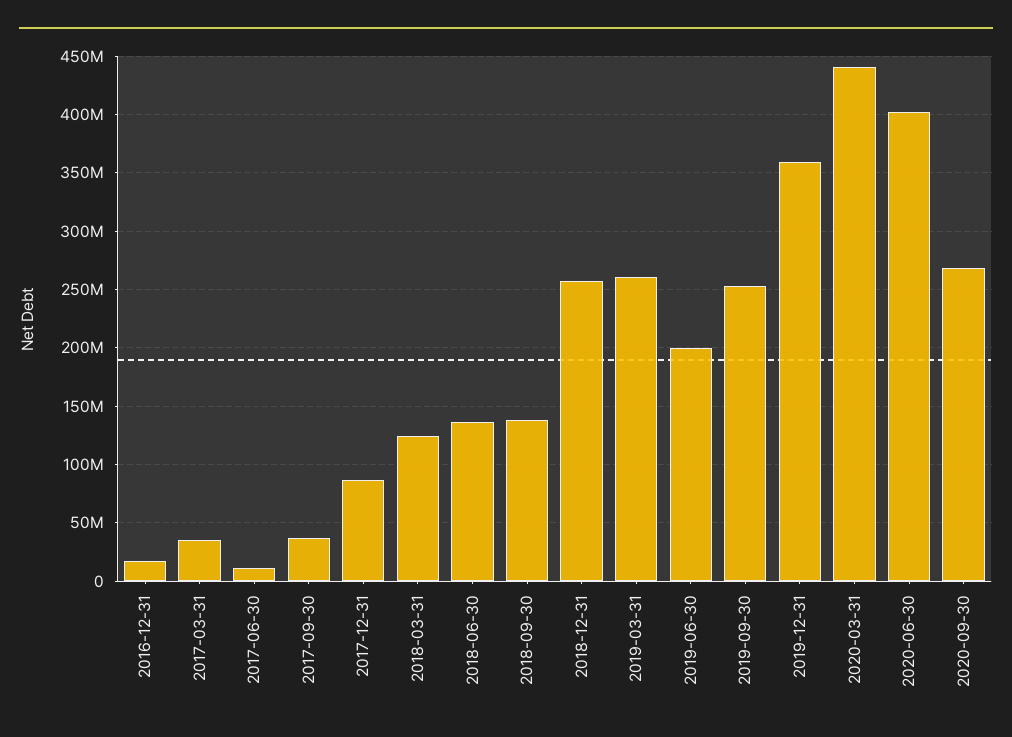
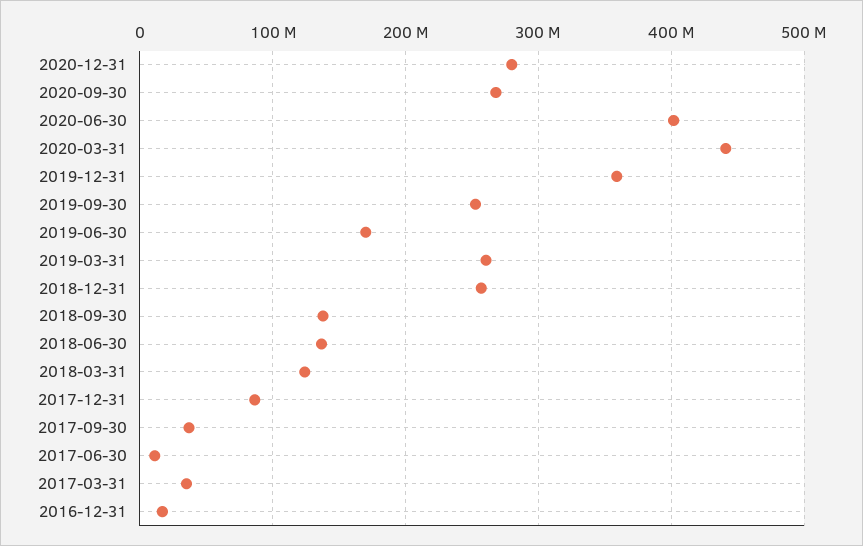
2019-06-30: 200000000 -> 170000000
2020-12-31: none -> 280000000

